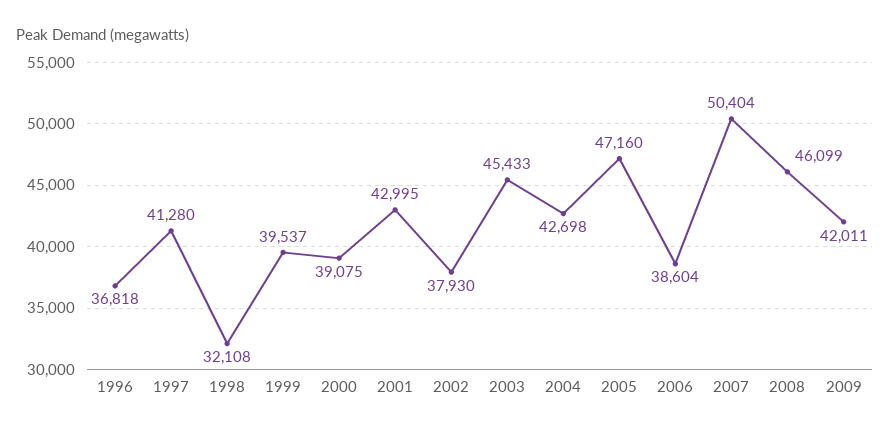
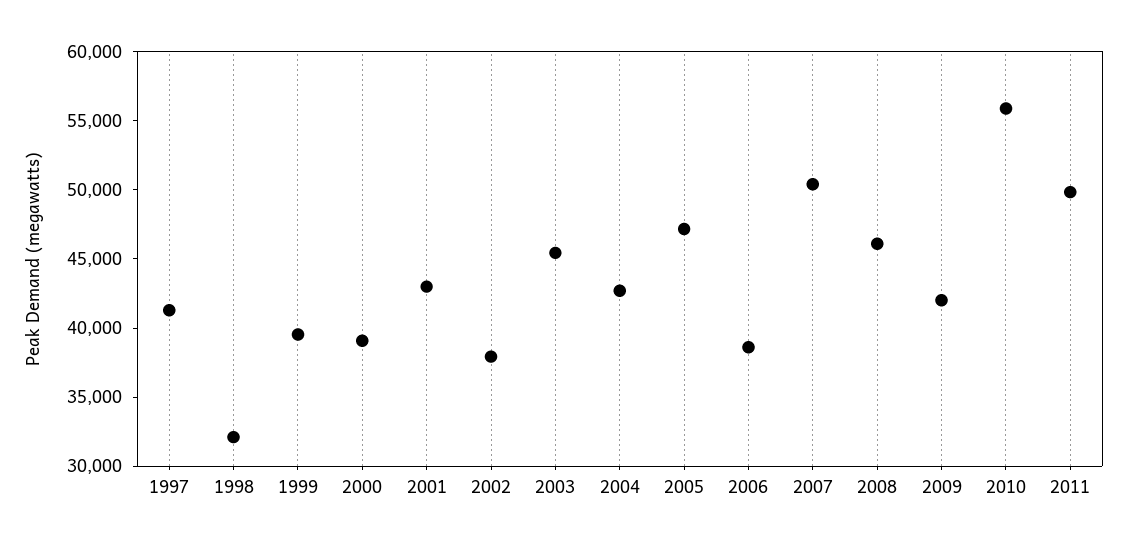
1996: 36818 -> none
2010: none -> 56000
2011: none -> 50000

